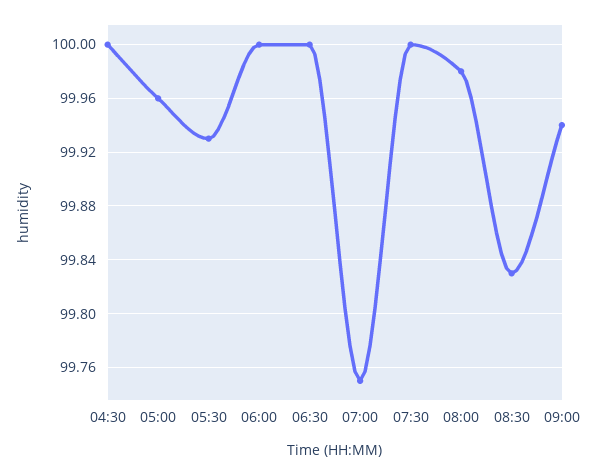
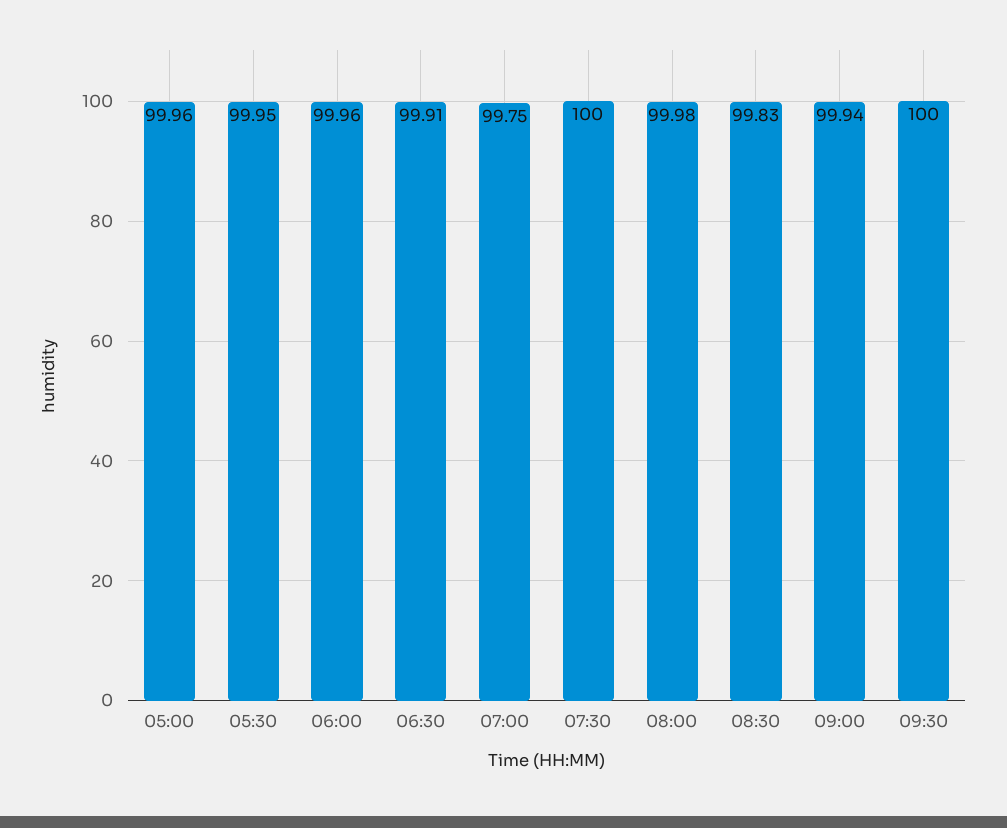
04:30: 100 -> none
05:30: 99.93 -> 99.95
06:00: 100 -> 99.96
06:30: 100 -> 99.91
09:30: none -> 100

